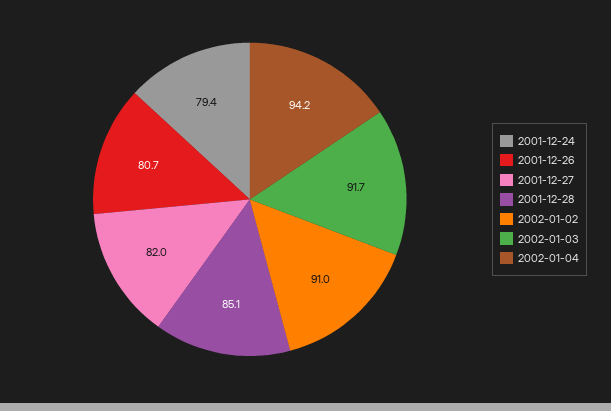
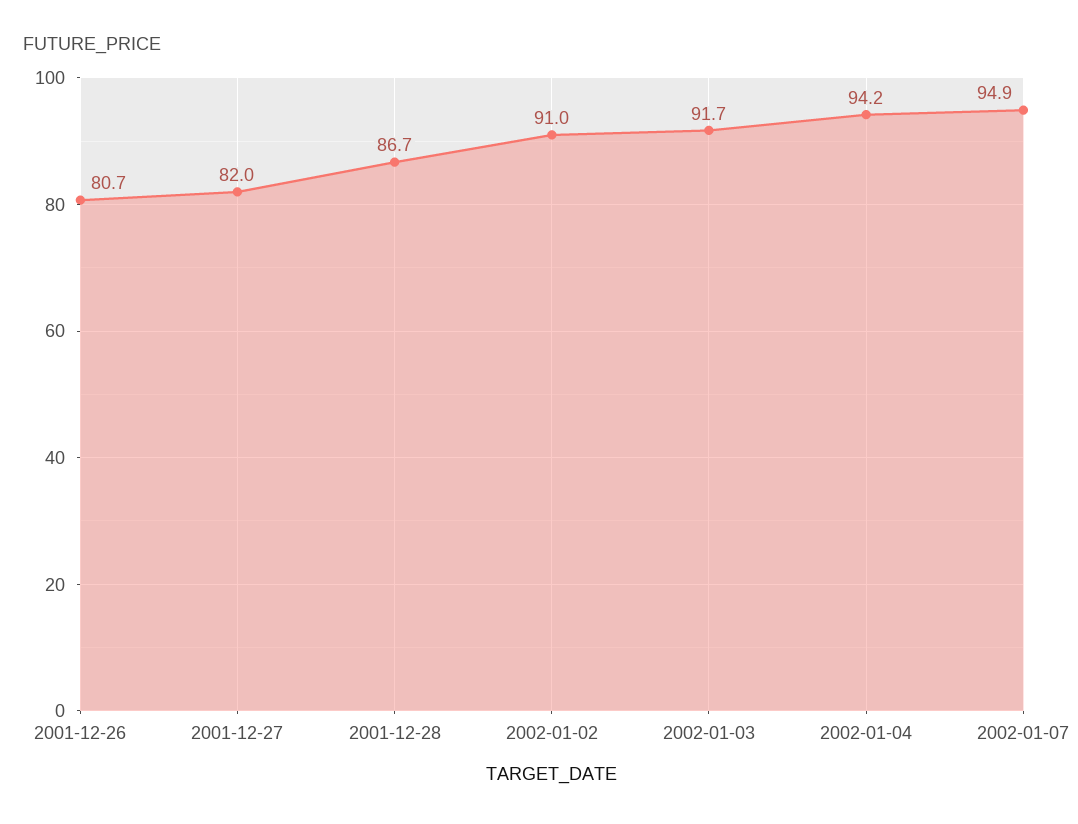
2001-12-24: 79.4 -> none
2001-12-28: 85.1 -> 86.7
2002-01-07: none -> 94.9

